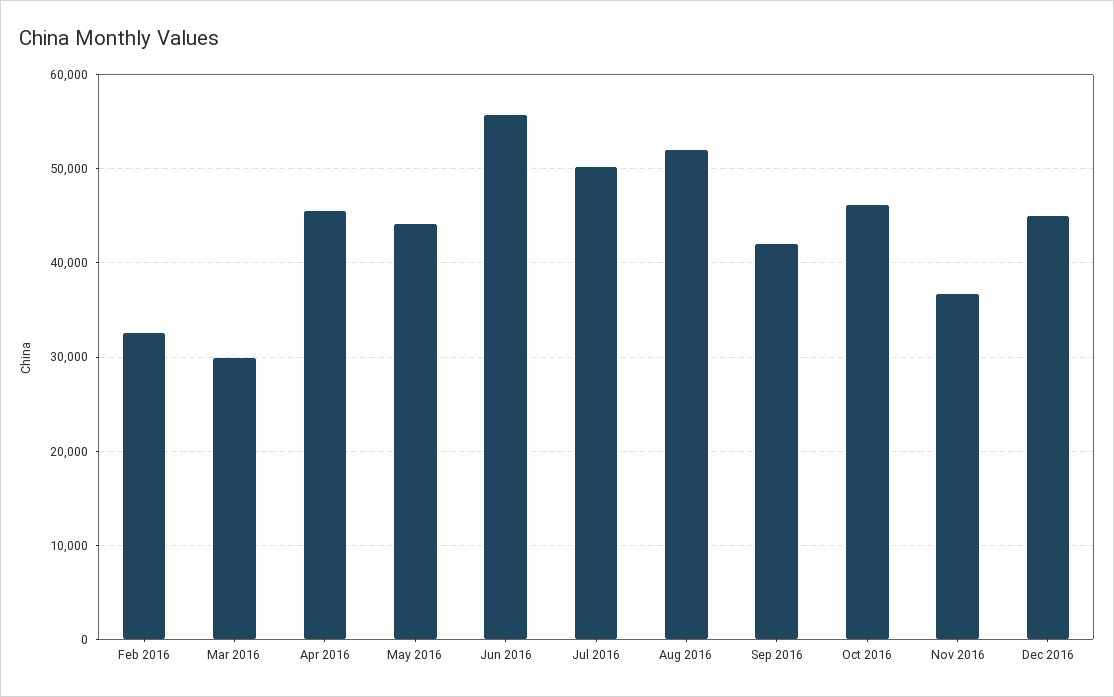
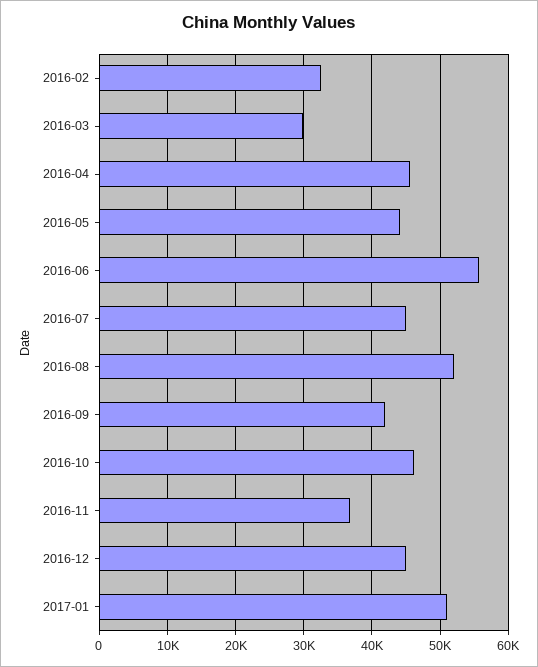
Jul 2016: 50000 -> 45000
2017-01: none -> 51000

